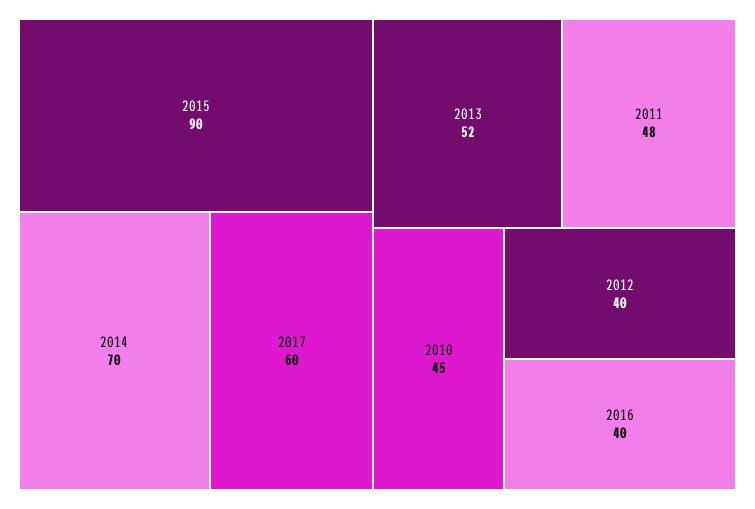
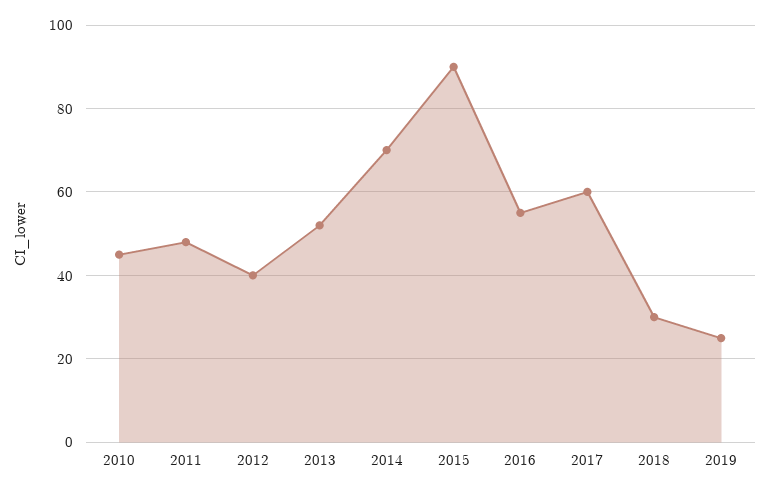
2016: 40 -> 55
2018: none -> 30
2019: none -> 25

